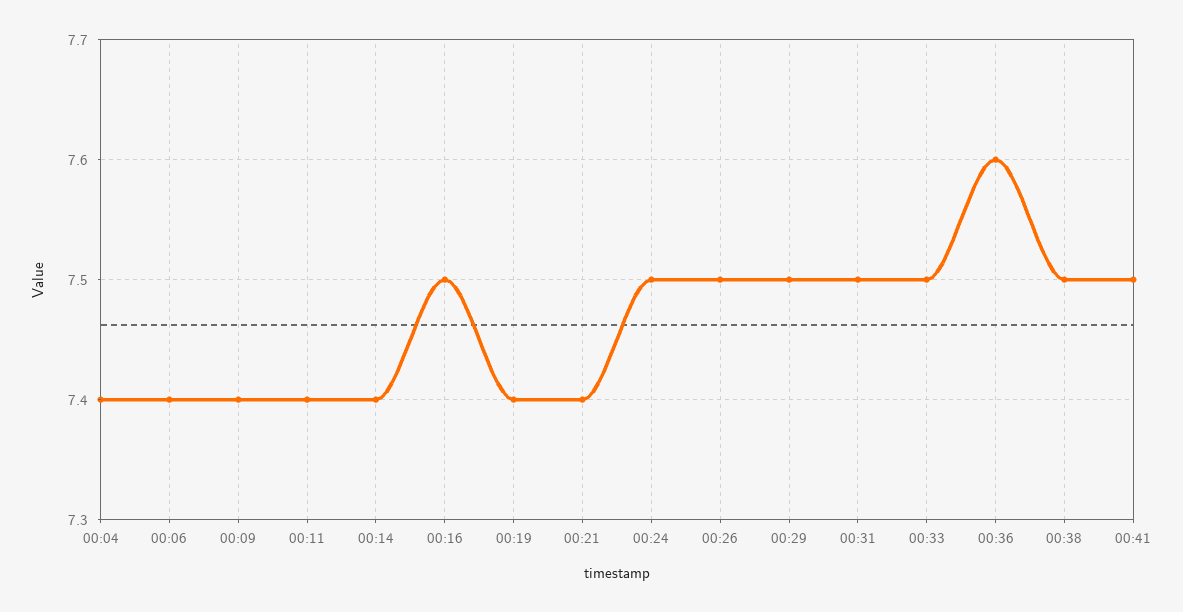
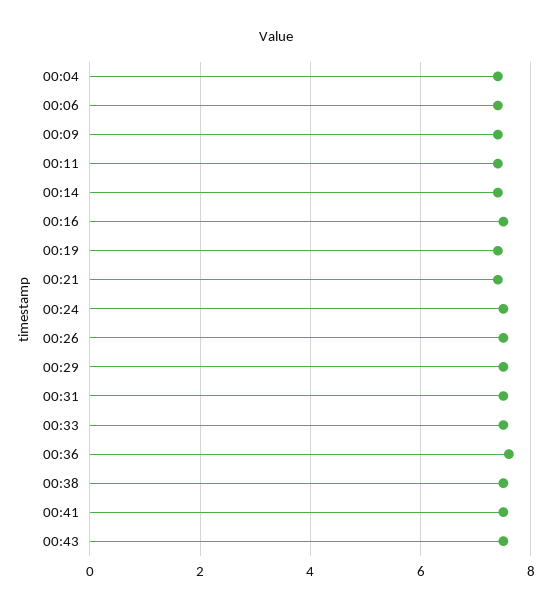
00:43: none -> 7.5

